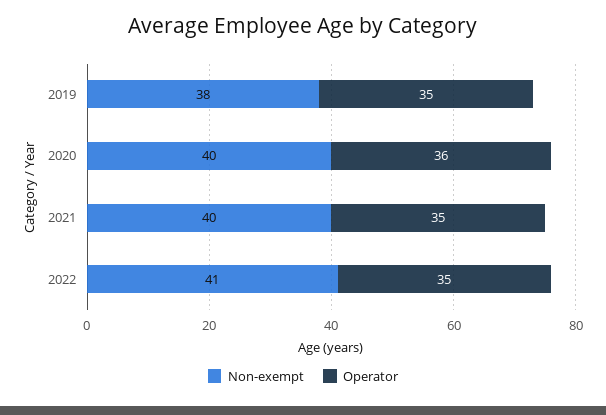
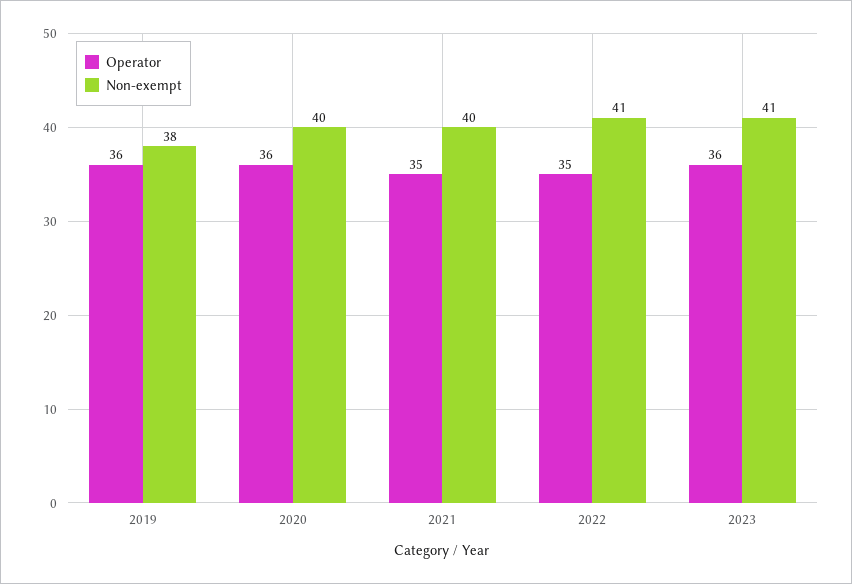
Operator, 2019: 35 -> 36
Operator, 2023: none -> 36
Non-exempt, 2023: none -> 41

